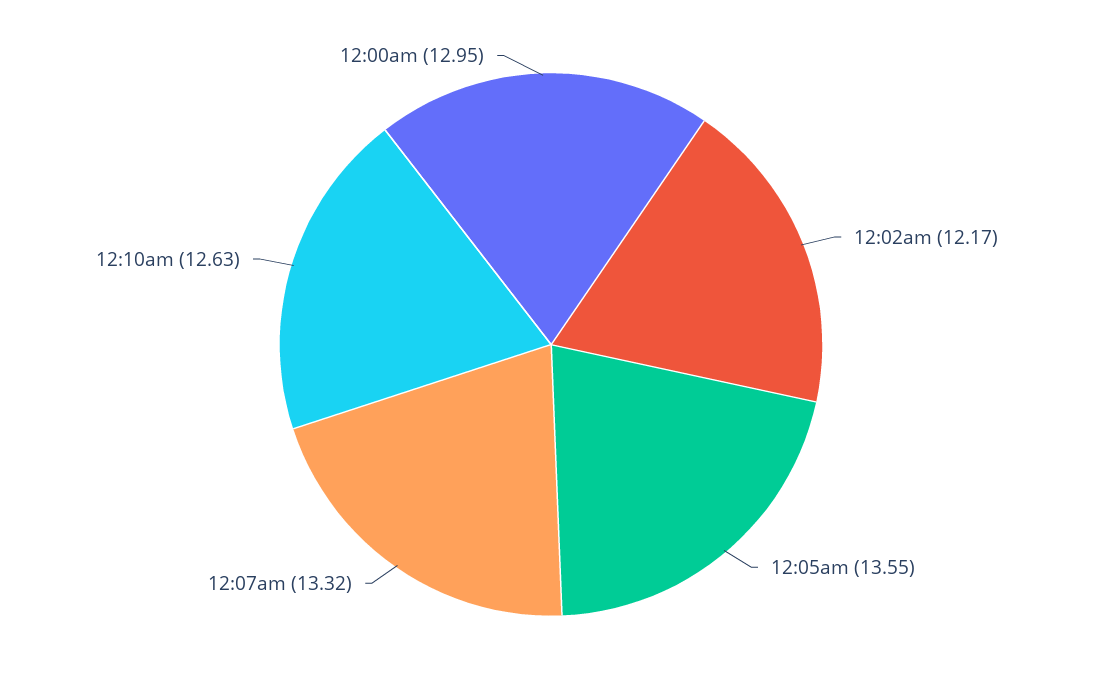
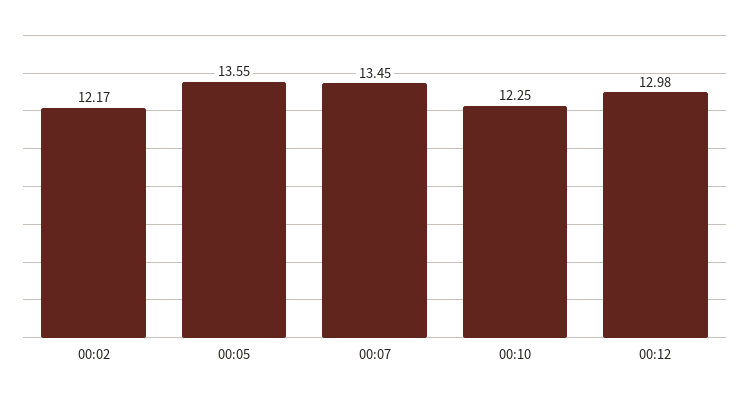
12:07am: 13.32 -> 13.45
12:10am: 12.63 -> 12.25
12:00am: 12.95 -> none
00:12: none -> 12.98

